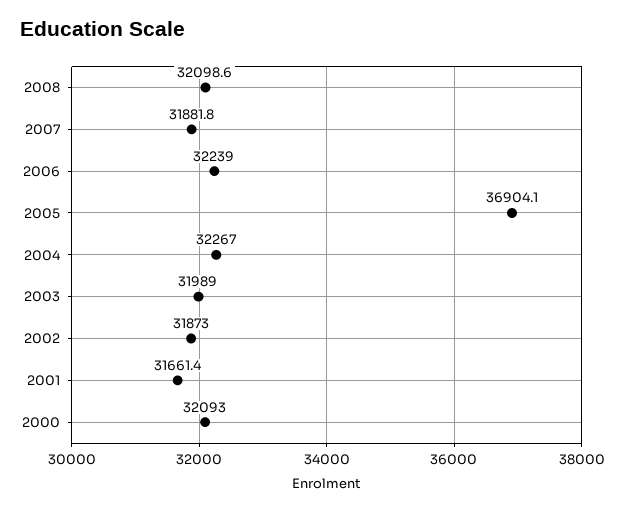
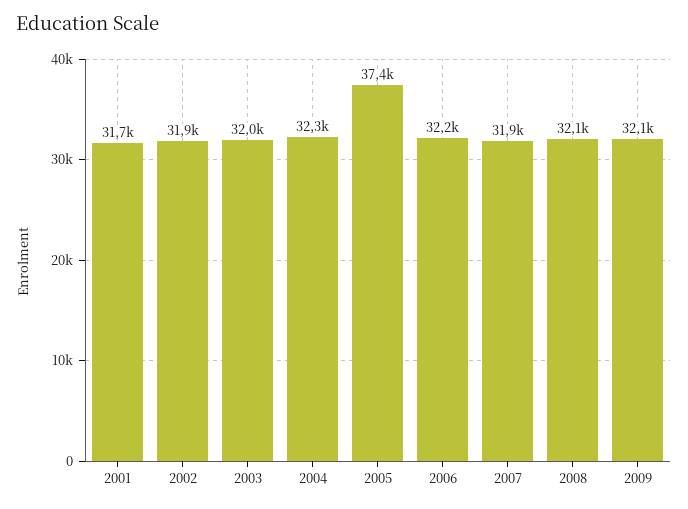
2005: 36904.1 -> 37400
2000: 32093 -> none
2009: none -> 32100

